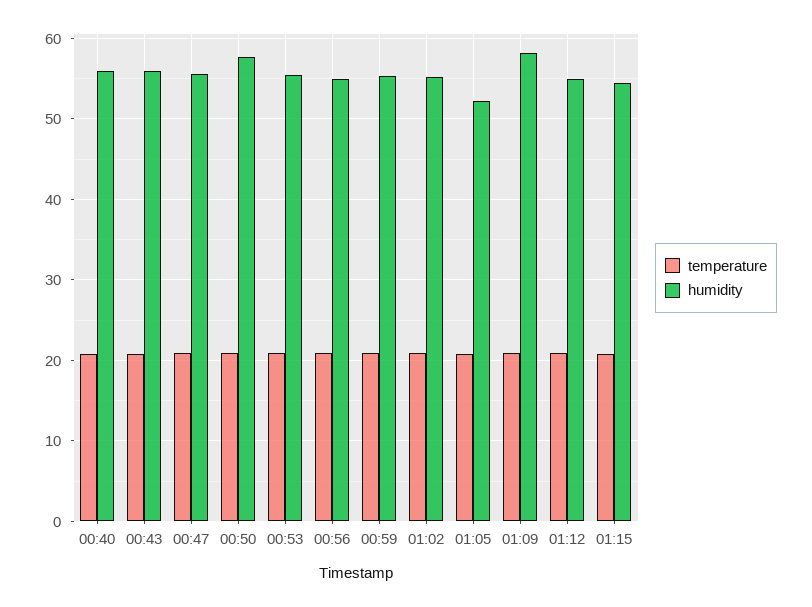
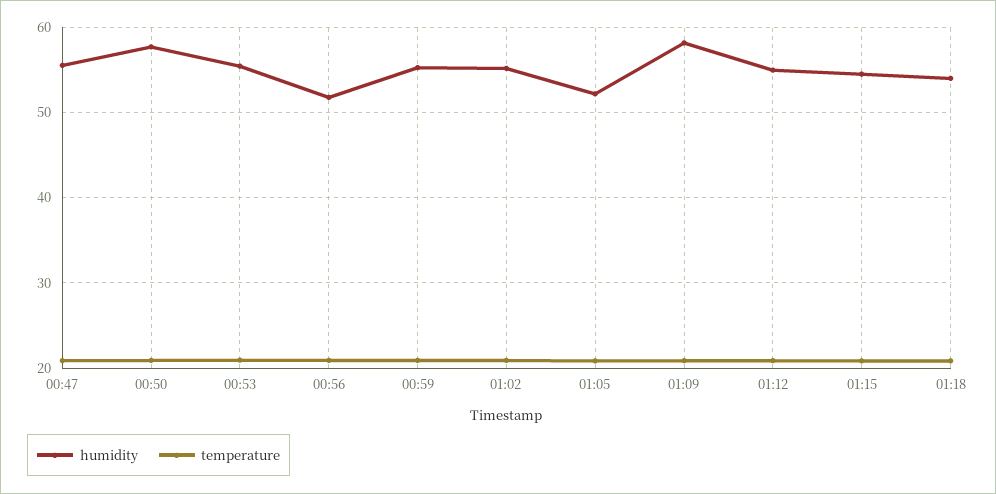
temperature, 00:40: 21 -> none
humidity, 00:40: 56 -> none
temperature, 00:43: 21 -> none
humidity, 00:43: 56 -> none
humidity, 00:56: 55 -> 52
humidity, 01:18: none -> 54
temperature, 01:18: none -> 21

